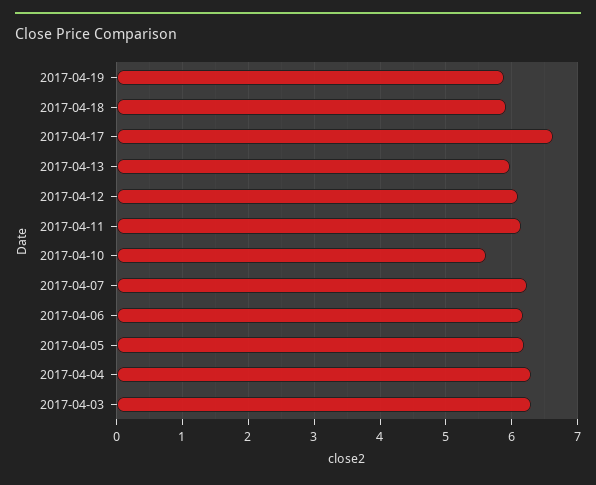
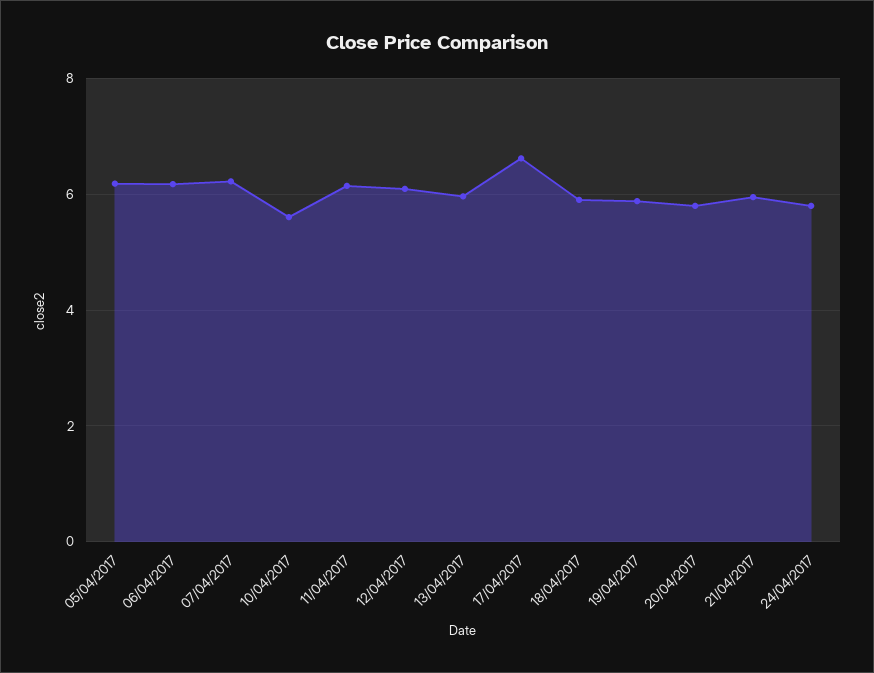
2017-04-04: 6.3 -> none
2017-04-03: 6.3 -> none
20/04/2017: none -> 5.8
21/04/2017: none -> 6
24/04/2017: none -> 5.8

